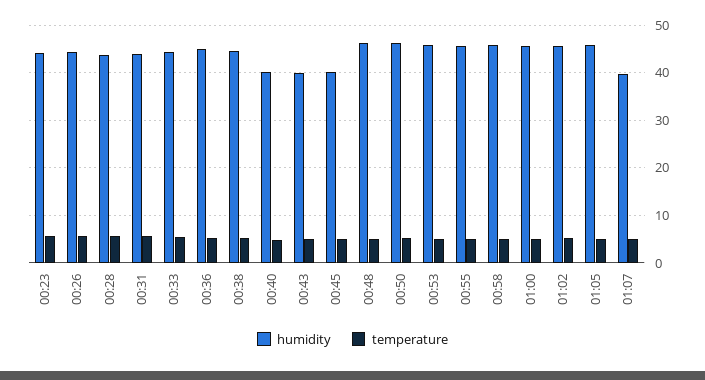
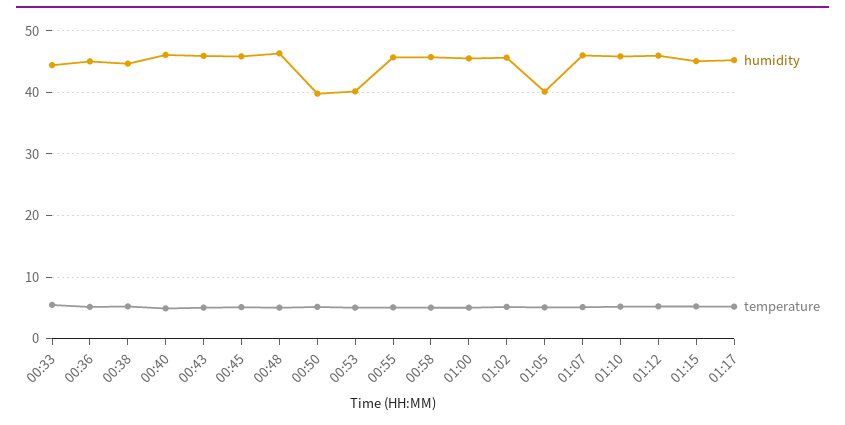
humidity, 00:23: 44 -> none
temperature, 00:23: 6 -> none
humidity, 00:26: 44 -> none
temperature, 00:26: 6 -> none
humidity, 00:28: 44 -> none
temperature, 00:28: 6 -> none
humidity, 00:31: 44 -> none
temperature, 00:31: 6 -> none
humidity, 00:40: 40 -> 46
humidity, 00:43: 40 -> 46
humidity, 00:45: 40 -> 46
humidity, 00:50: 46 -> 40
humidity, 00:53: 46 -> 40
humidity, 01:05: 46 -> 40
humidity, 01:07: 40 -> 46
humidity, 01:10: none -> 46
temperature, 01:10: none -> 5
humidity, 01:12: none -> 46
temperature, 01:12: none -> 5
humidity, 01:15: none -> 45
temperature, 01:15: none -> 5
humidity, 01:17: none -> 45
temperature, 01:17: none -> 5

